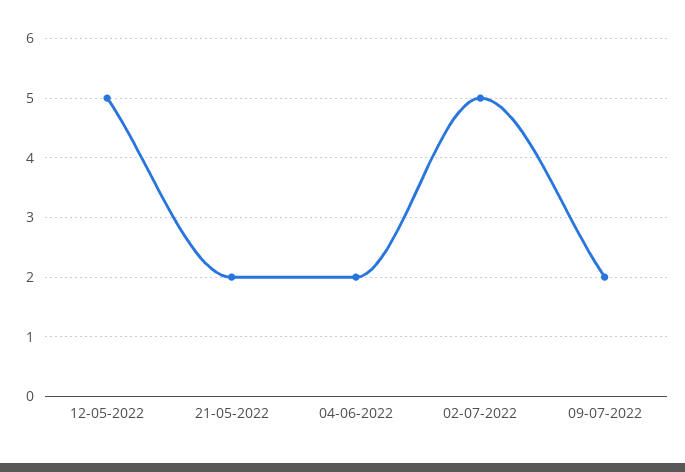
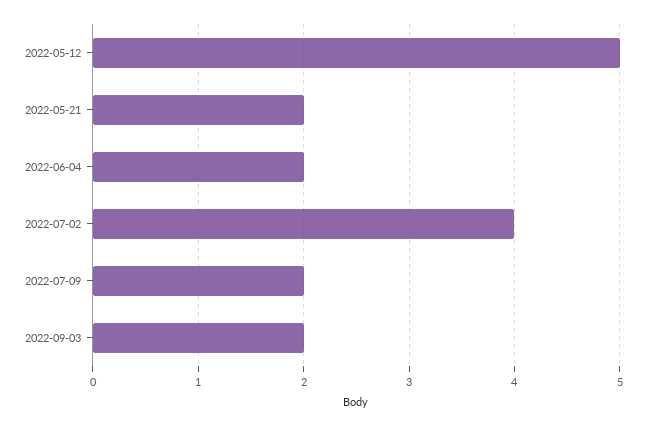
02-07-2022: 5 -> 4
2022-09-03: none -> 2

